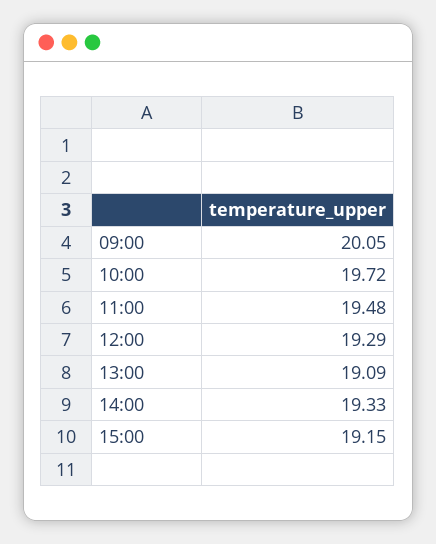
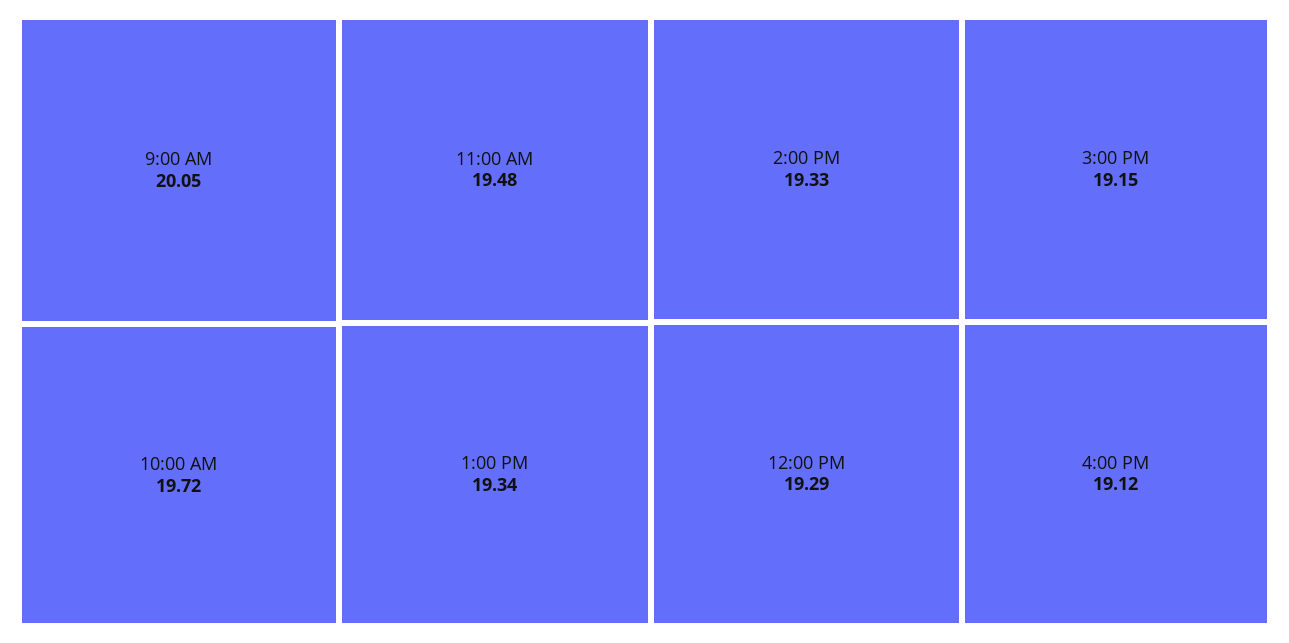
13:00: 19.09 -> 19.34
4:00 PM: none -> 19.12

